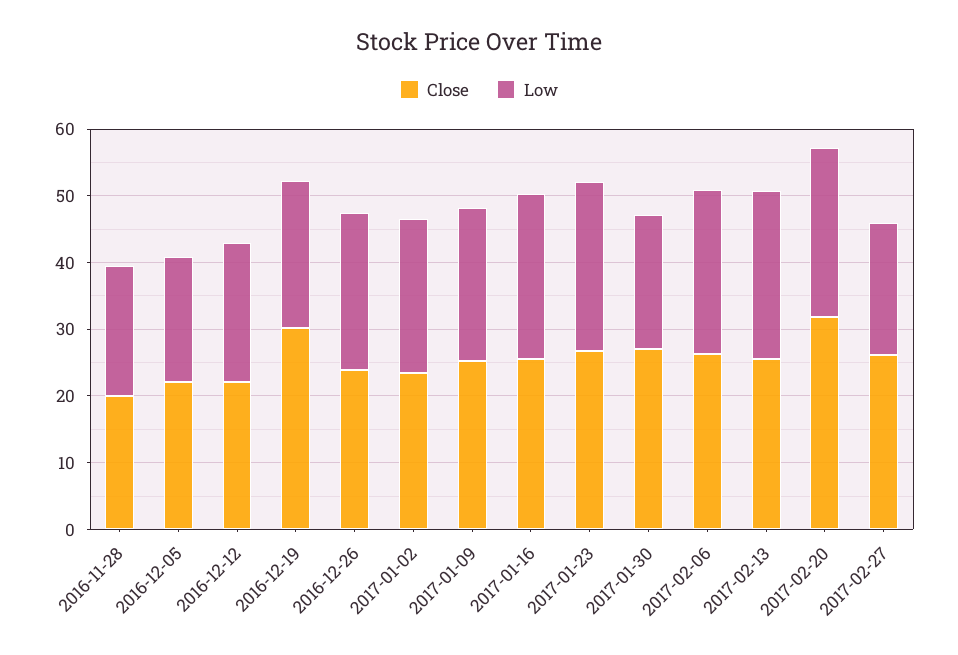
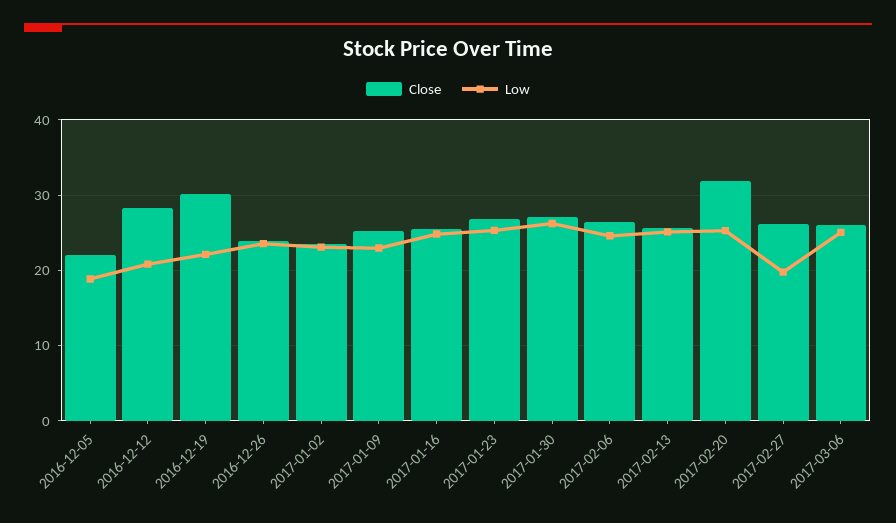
Close, 2016-11-28: 20 -> none
Low, 2016-11-28: 20 -> none
Close, 2016-12-12: 22 -> 28
Low, 2017-01-30: 20 -> 26
Close, 2017-03-06: none -> 26
Low, 2017-03-06: none -> 25

